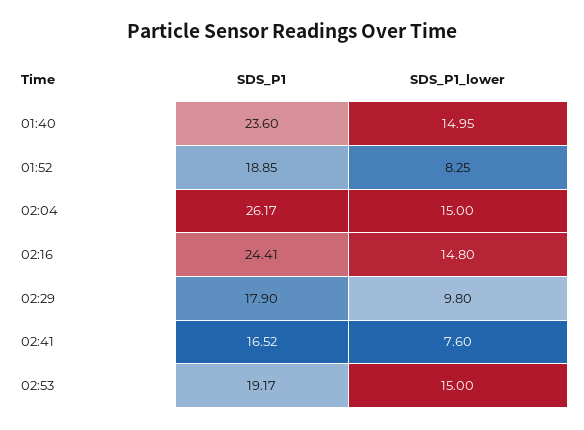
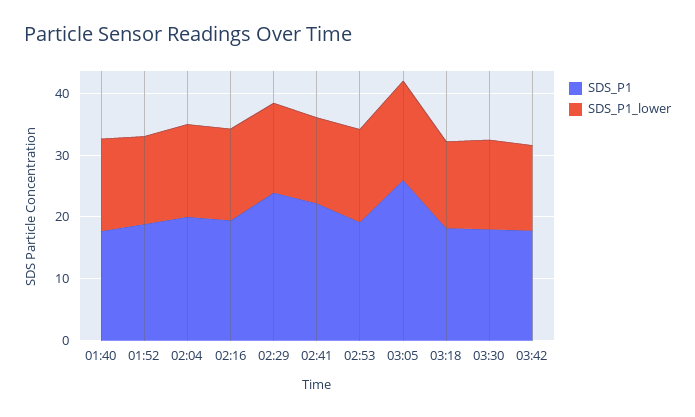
SDS_P1, 01:40: 23.6 -> 18
SDS_P1_lower, 01:52: 8.25 -> 14
SDS_P1, 02:04: 26.17 -> 20
SDS_P1, 02:16: 24.41 -> 20
SDS_P1, 02:29: 17.9 -> 24
SDS_P1_lower, 02:29: 9.8 -> 14
SDS_P1, 02:41: 16.52 -> 22
SDS_P1_lower, 02:41: 7.6 -> 14
SDS_P1, 03:05: none -> 26
SDS_P1_lower, 03:05: none -> 16
SDS_P1, 03:18: none -> 18
SDS_P1_lower, 03:18: none -> 14
SDS_P1, 03:30: none -> 18
SDS_P1_lower, 03:30: none -> 14
SDS_P1, 03:42: none -> 18
SDS_P1_lower, 03:42: none -> 14

